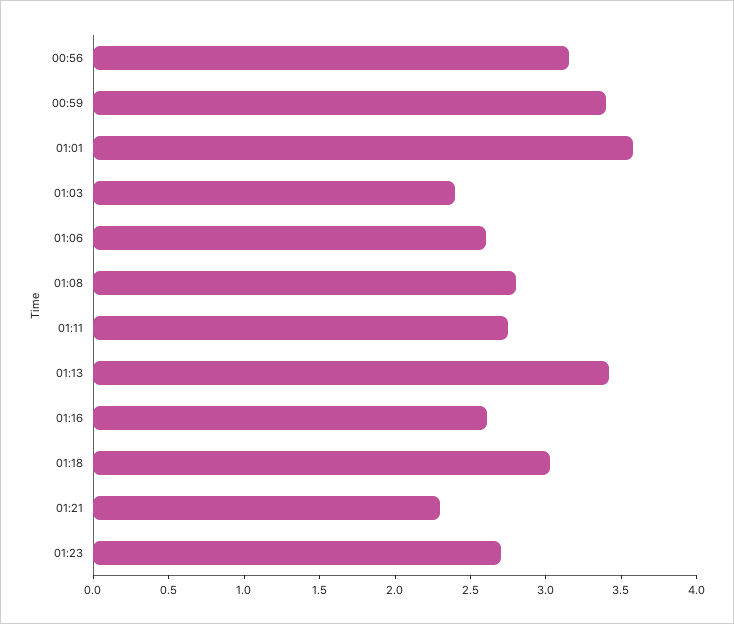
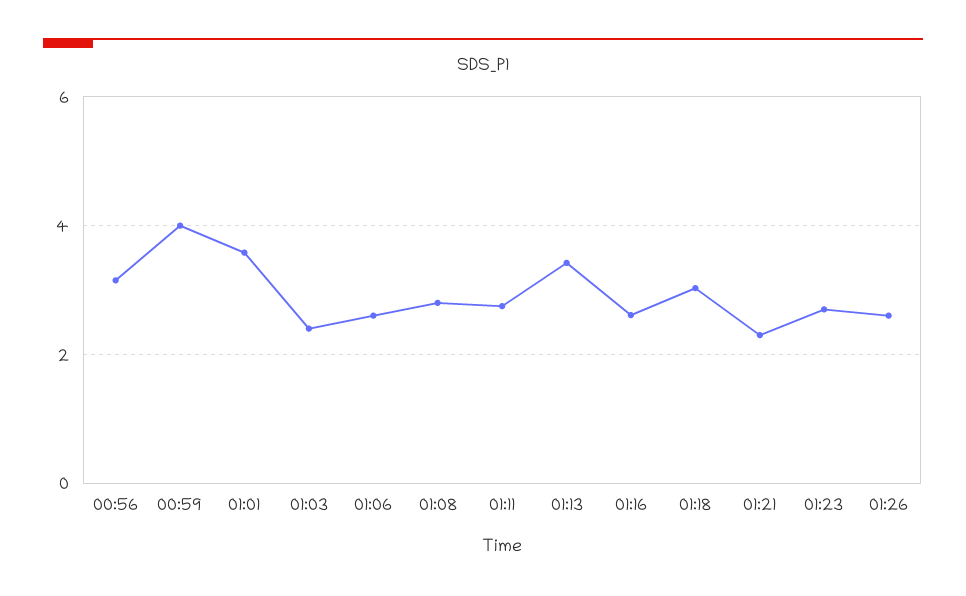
00:59: 3.4 -> 4
01:26: none -> 2.6

